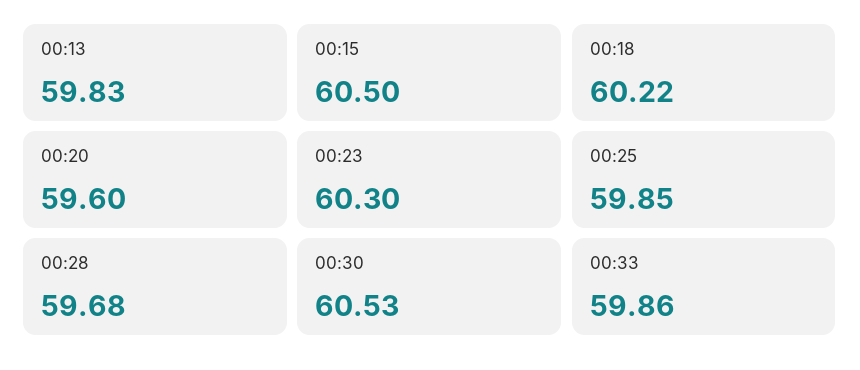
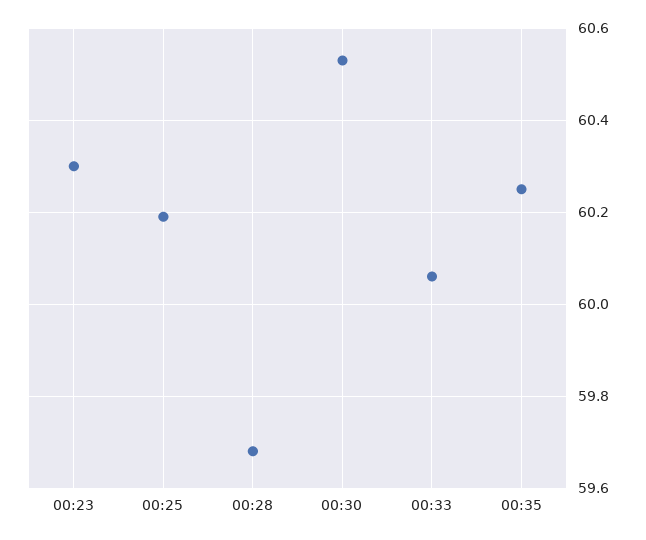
00:13: 59.83 -> none
00:15: 60.5 -> none
00:18: 60.22 -> none
00:20: 59.6 -> none
00:25: 59.85 -> 60.2
00:33: 59.86 -> 60.05
00:35: none -> 60.25

